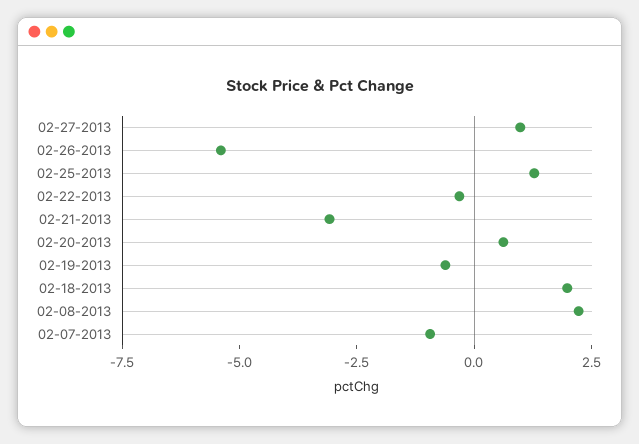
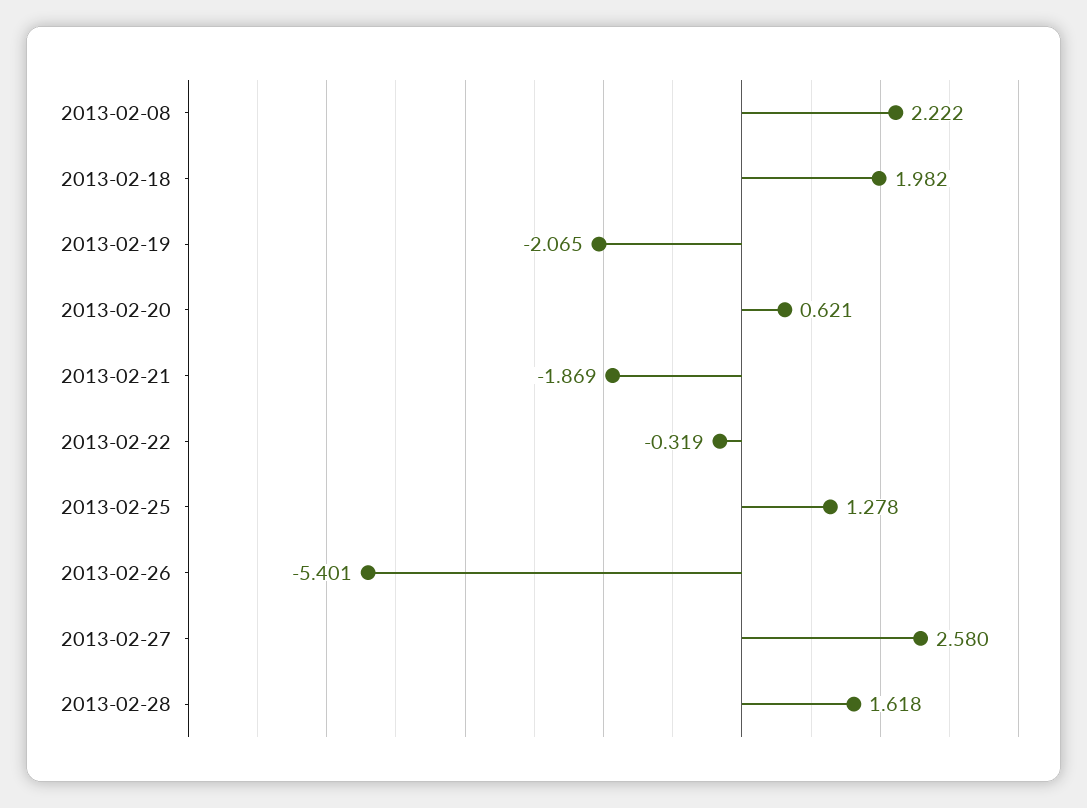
02-27-2013: 1 -> 2.58
02-21-2013: -3 -> -1.869
02-19-2013: -0.5 -> -2.065
02-07-2013: -1 -> none
2013-02-28: none -> 1.618

